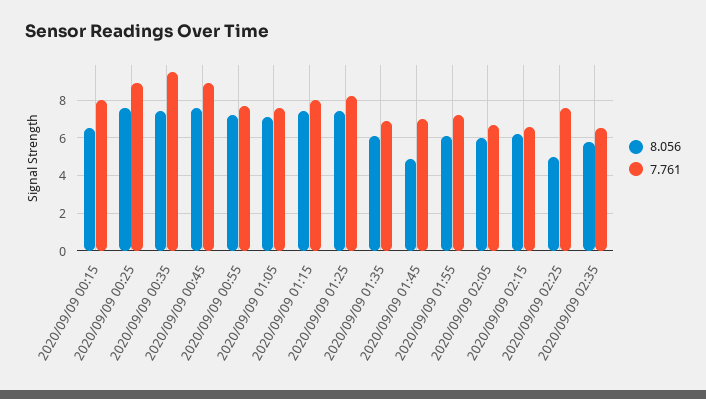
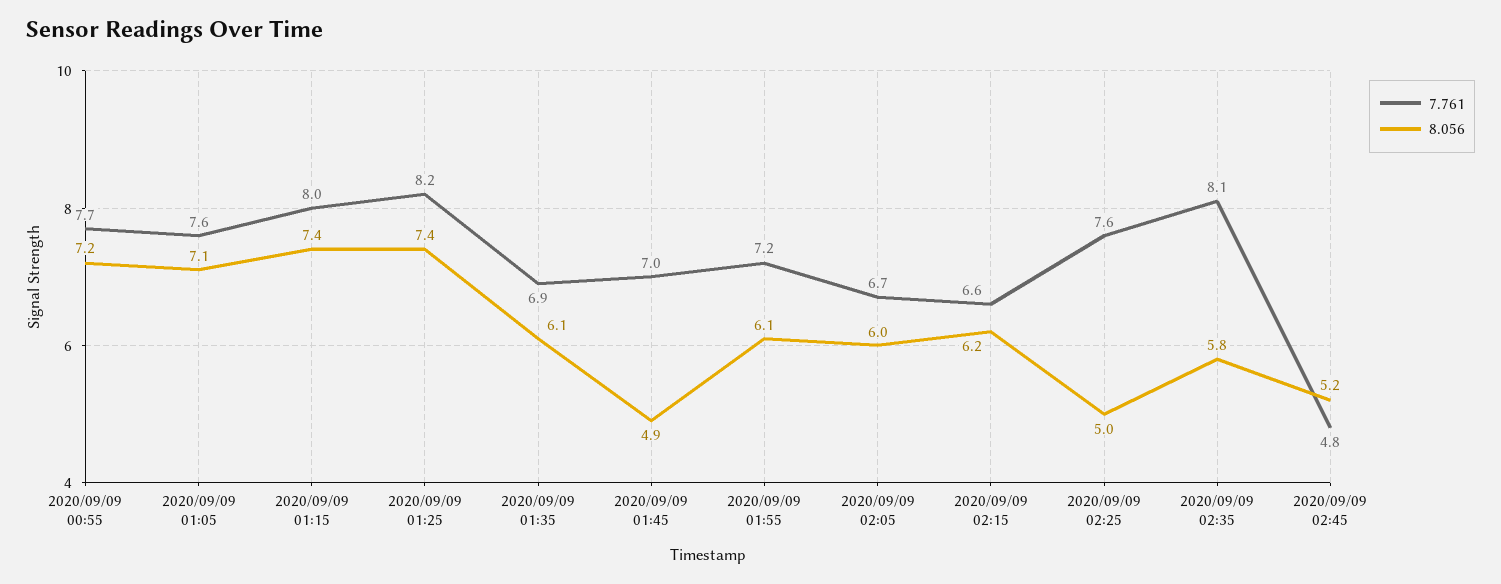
8.056, 2020/09/09 00:15: 6.5 -> none
7.761, 2020/09/09 00:15: 8 -> none
8.056, 2020/09/09 00:25: 7.5 -> none
7.761, 2020/09/09 00:25: 9 -> none
8.056, 2020/09/09 00:35: 7.5 -> none
7.761, 2020/09/09 00:35: 9.5 -> none
8.056, 2020/09/09 00:45: 7.5 -> none
7.761, 2020/09/09 00:45: 9 -> none
7.761, 2020/09/09 02:35: 6.5 -> 8.1
7.761, 2020/09/09 02:45: none -> 4.8
8.056, 2020/09/09 02:45: none -> 5.2

